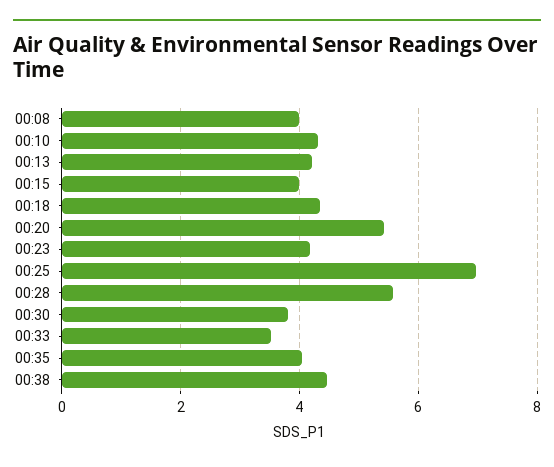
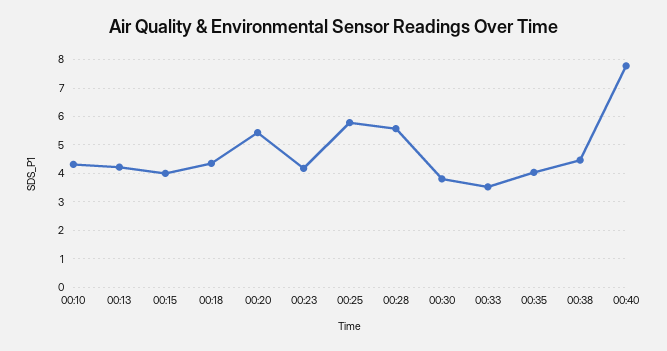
00:08: 4 -> none
00:25: 7 -> 5.75
00:40: none -> 7.75

